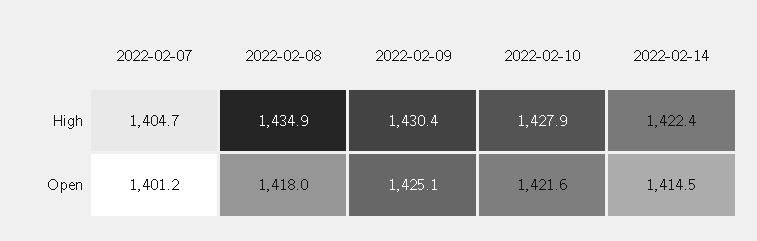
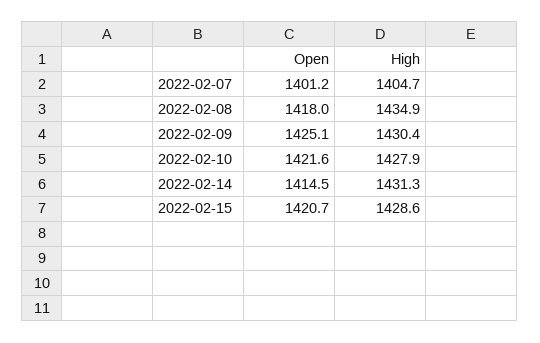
2022-02-14, High: 1422.4 -> 1431.3
2022-02-15, Open: none -> 1420.7
2022-02-15, High: none -> 1428.6

